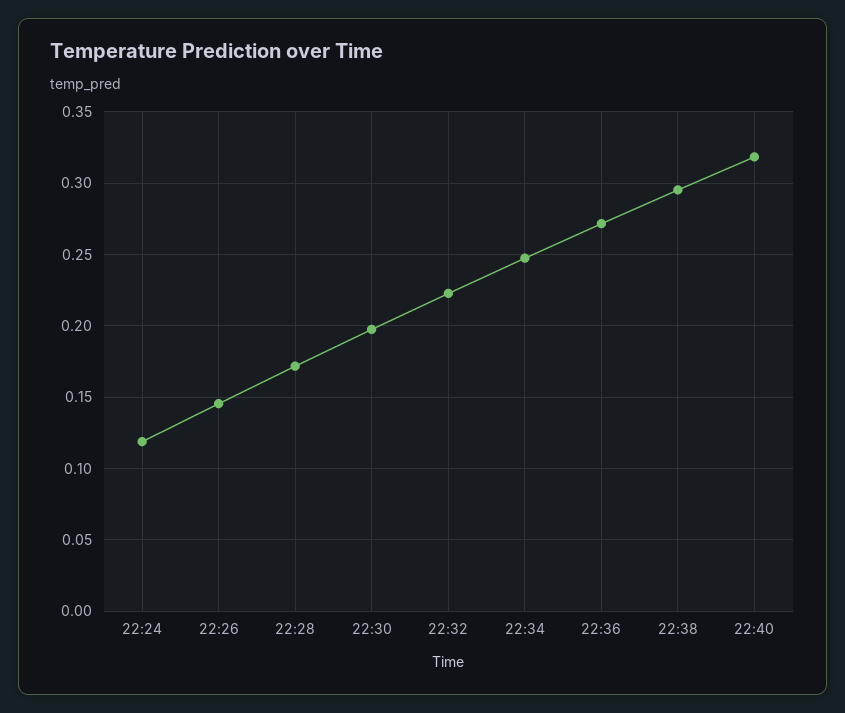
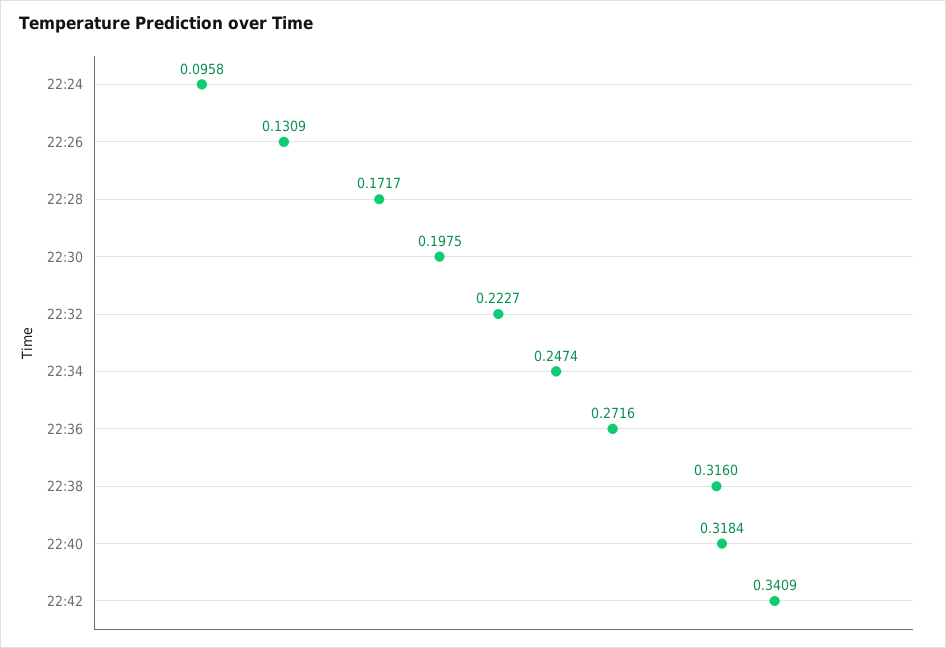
22:24: 0.12 -> 0.0958
22:26: 0.145 -> 0.1309
22:38: 0.295 -> 0.316
22:42: none -> 0.3409

